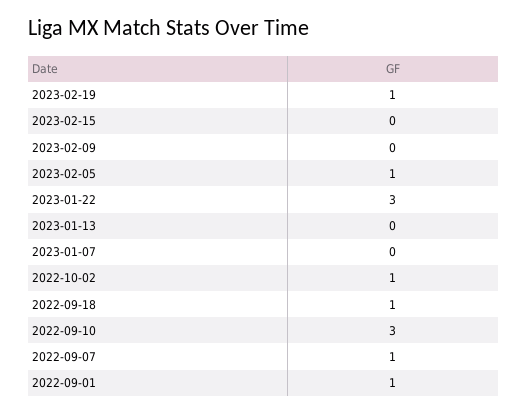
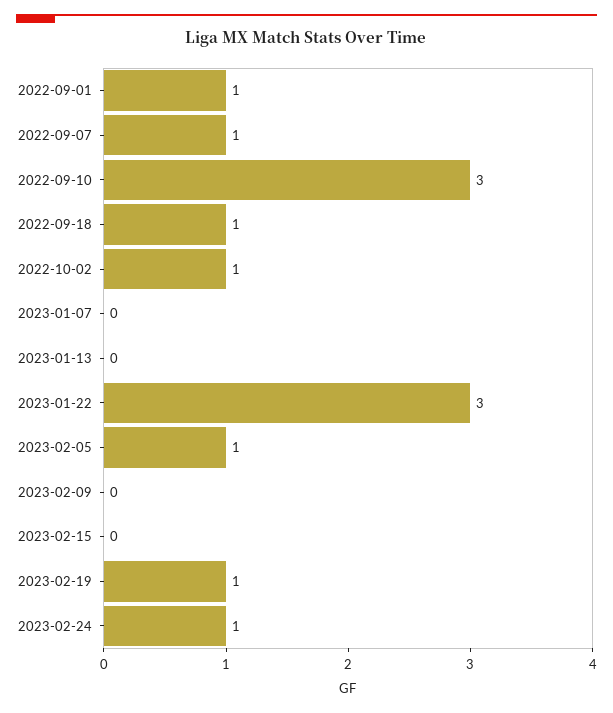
2023-02-24: none -> 1

